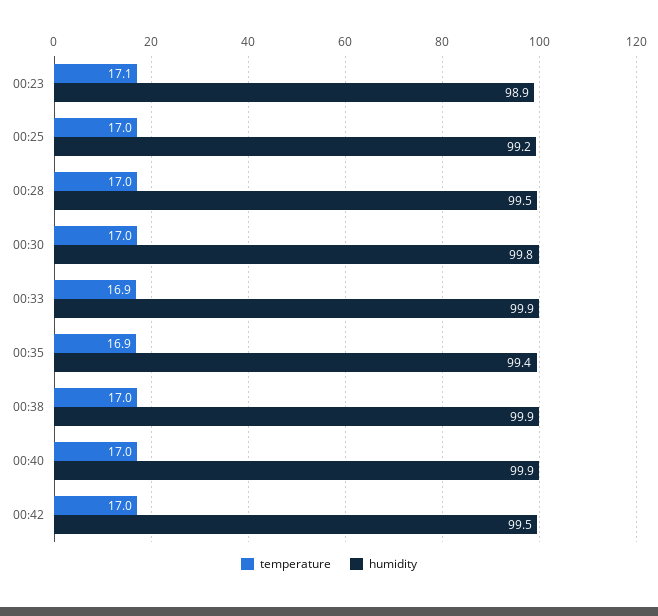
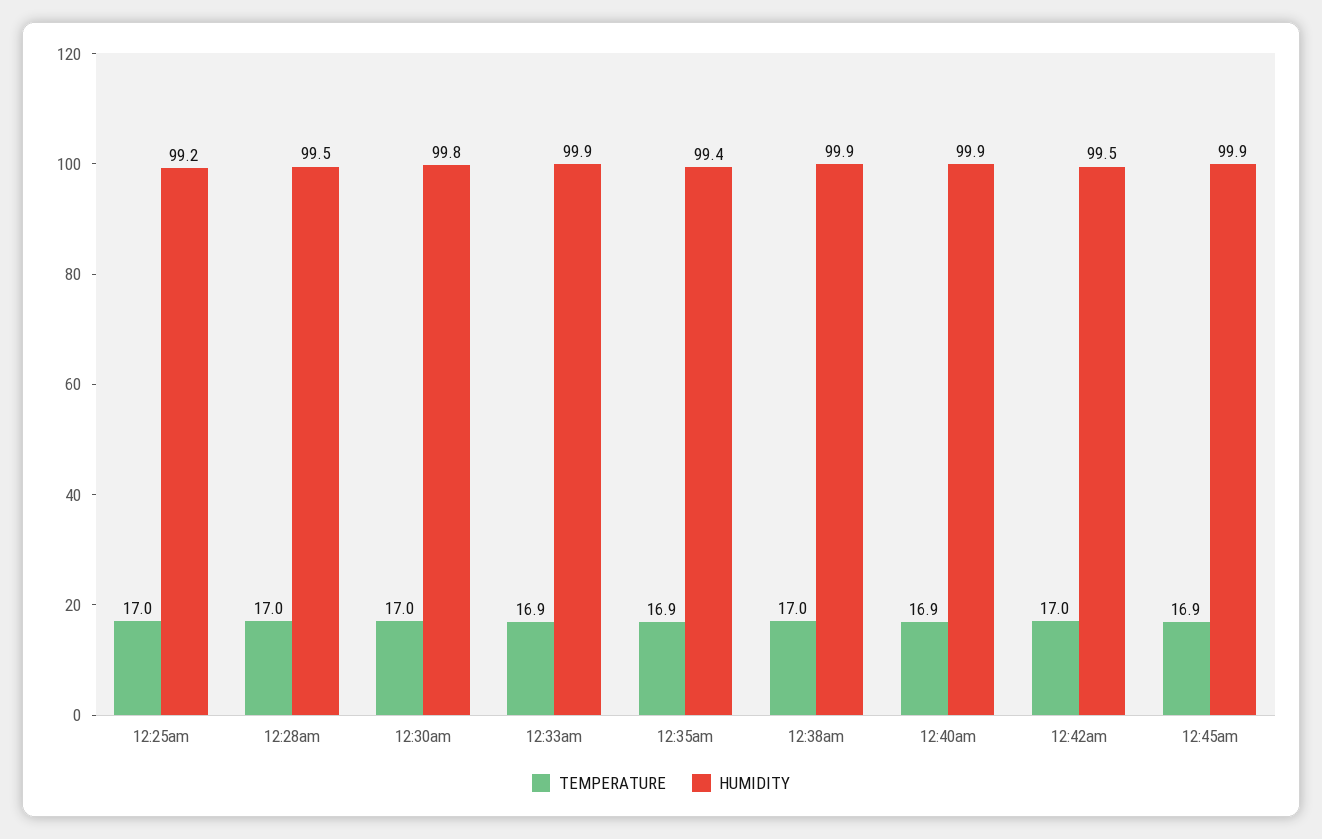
temperature, 00:23: 17.1 -> none
humidity, 00:23: 98.9 -> none
temperature, 00:40: 17 -> 16.9
temperature, 12:45am: none -> 16.9
humidity, 12:45am: none -> 99.9

